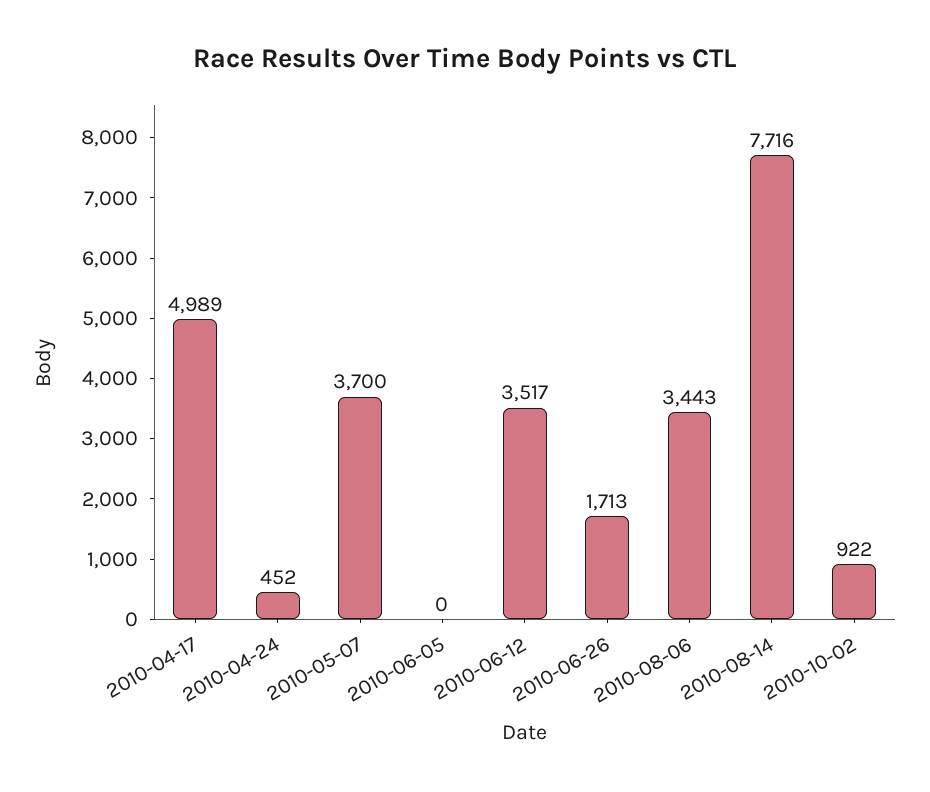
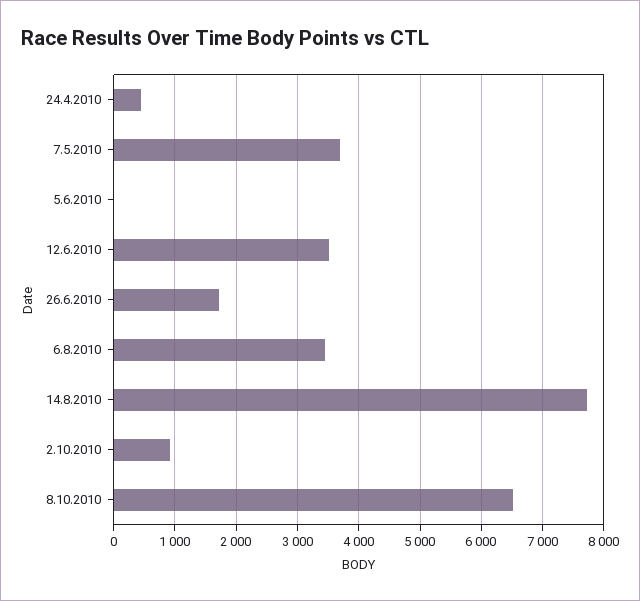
2010-04-17: 4989 -> none
8.10.2010: none -> 6500

